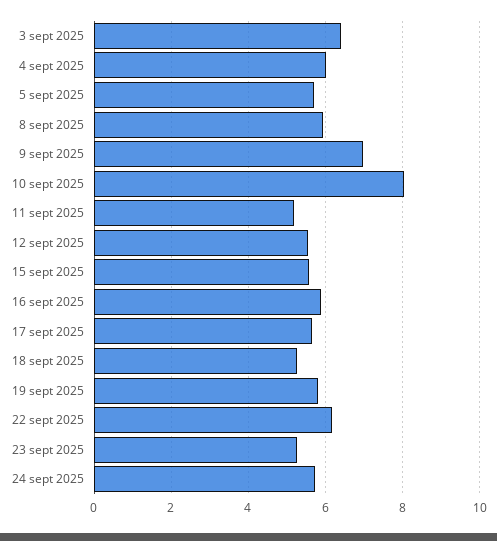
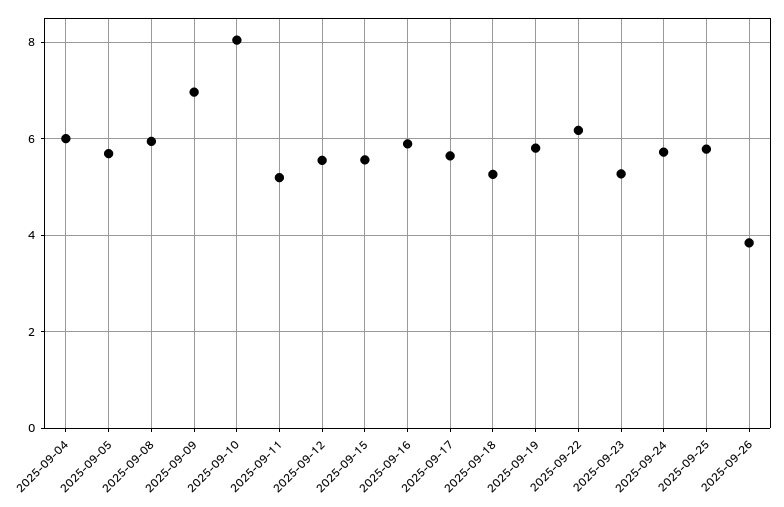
3 sept 2025: 6.4 -> none
2025-09-25: none -> 5.8
2025-09-26: none -> 3.8

